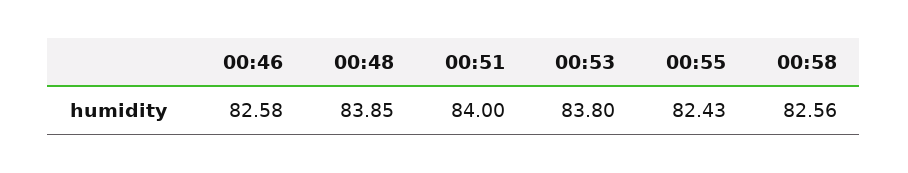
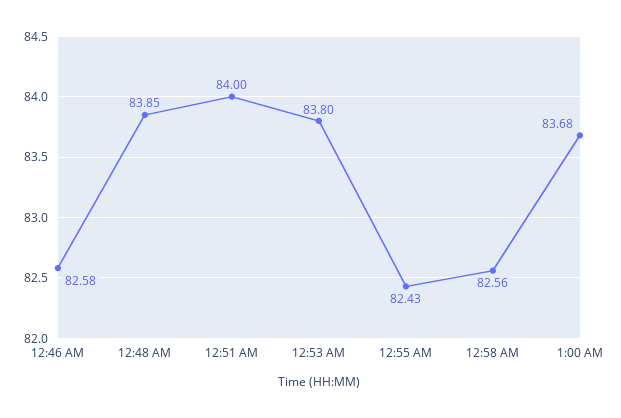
1:00 AM: none -> 83.68

